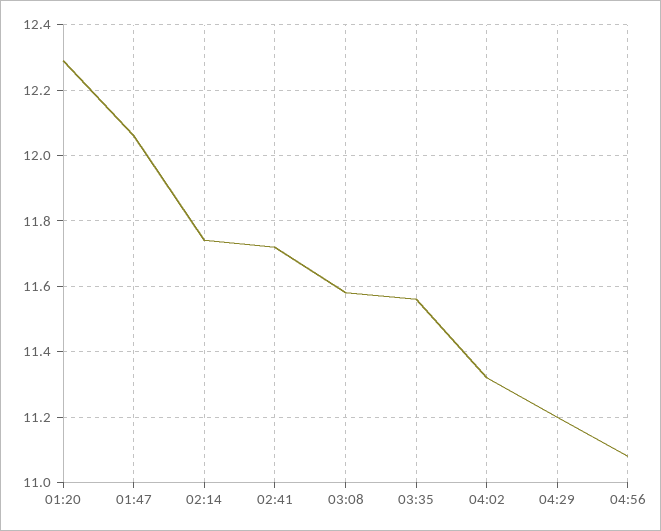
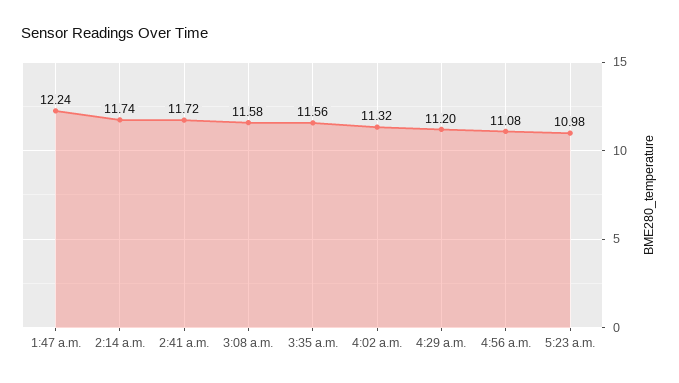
01:20: 12.3 -> none
01:47: 12.05 -> 12.24
5:23 a.m.: none -> 10.98

